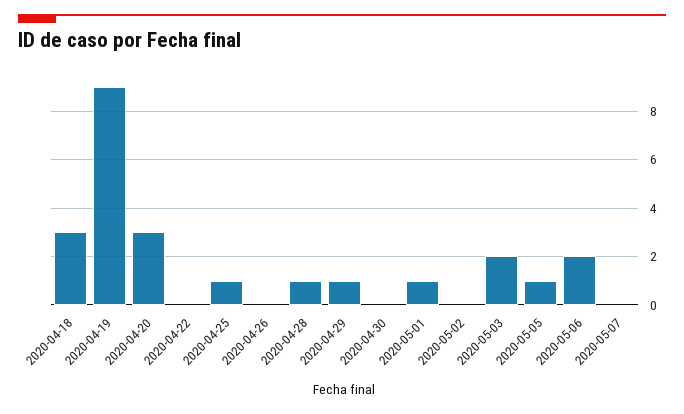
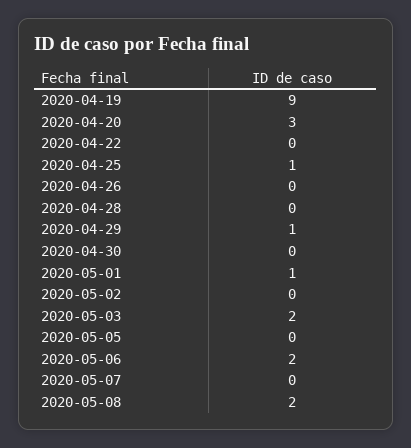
2020-04-18: 3 -> none
2020-04-28: 1 -> 0
2020-05-05: 1 -> 0
2020-05-08: none -> 2

